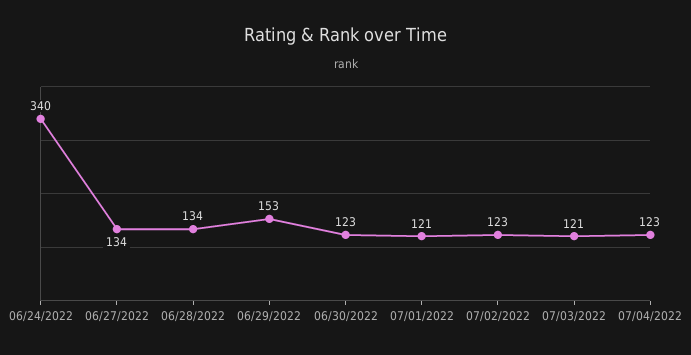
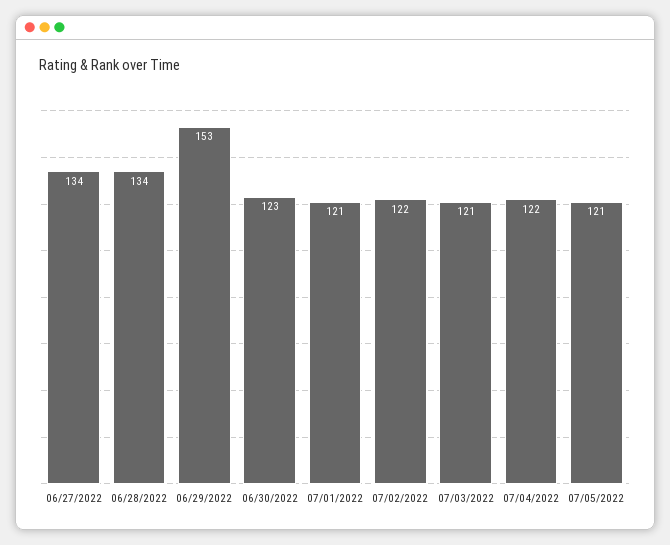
06/24/2022: 340 -> none
07/02/2022: 123 -> 122
07/04/2022: 123 -> 122
07/05/2022: none -> 121

